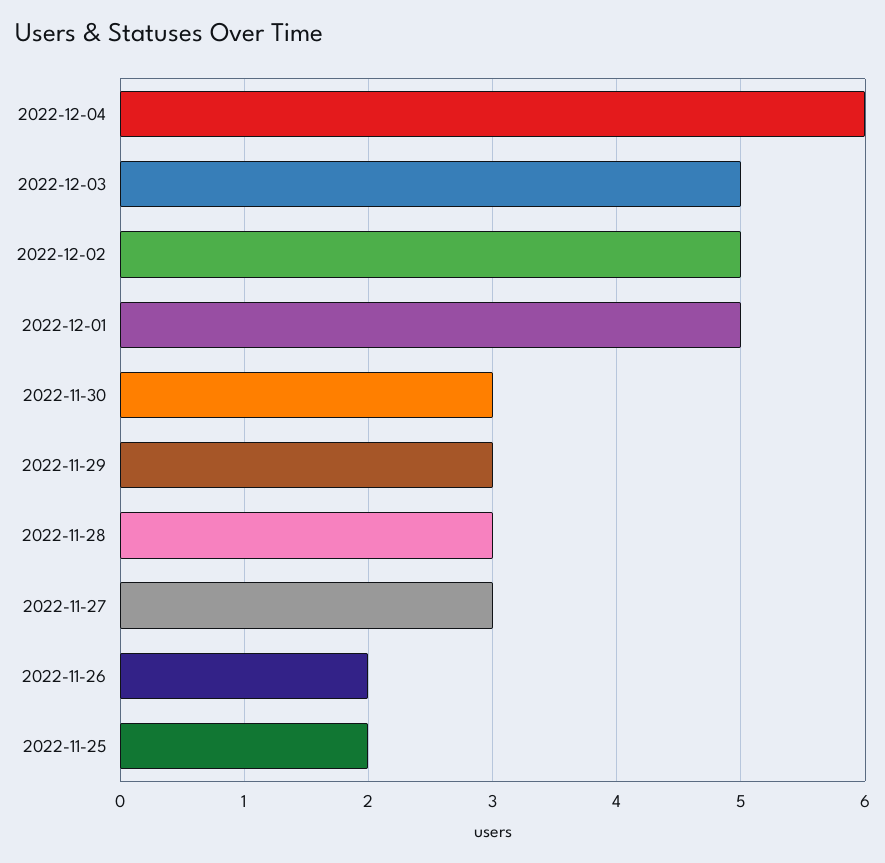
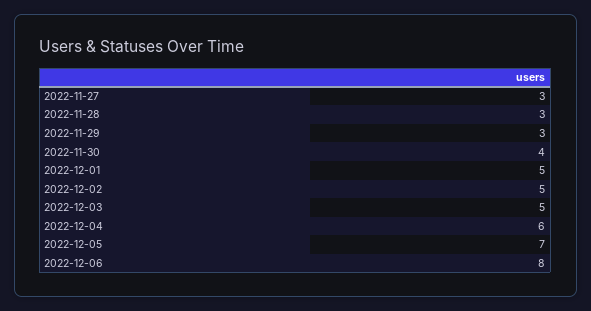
2022-11-30: 3 -> 4
2022-11-26: 2 -> none
2022-11-25: 2 -> none
2022-12-05: none -> 7
2022-12-06: none -> 8

